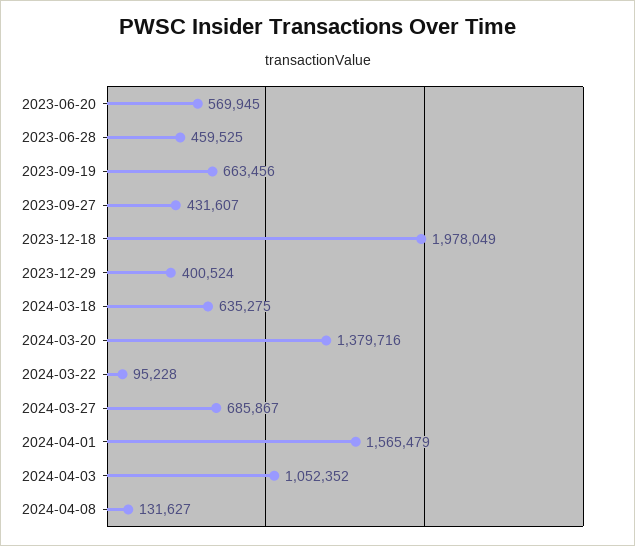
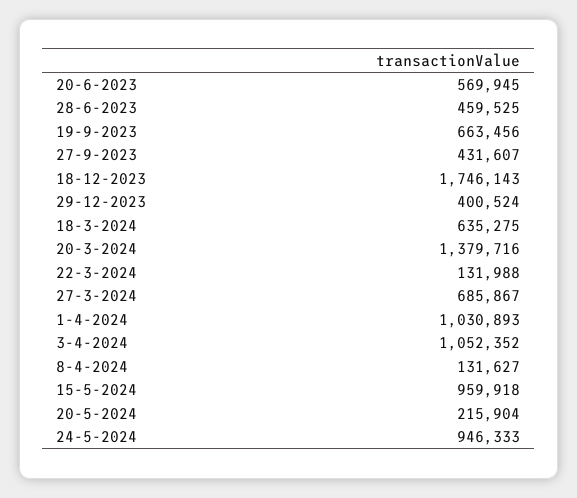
2023-12-18: 1978049 -> 1746143
2024-03-22: 95228 -> 131988
2024-04-01: 1565479 -> 1030893
15-5-2024: none -> 959918
20-5-2024: none -> 215904
24-5-2024: none -> 946333

